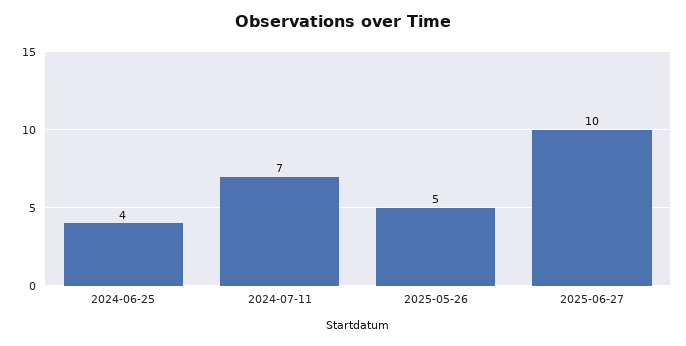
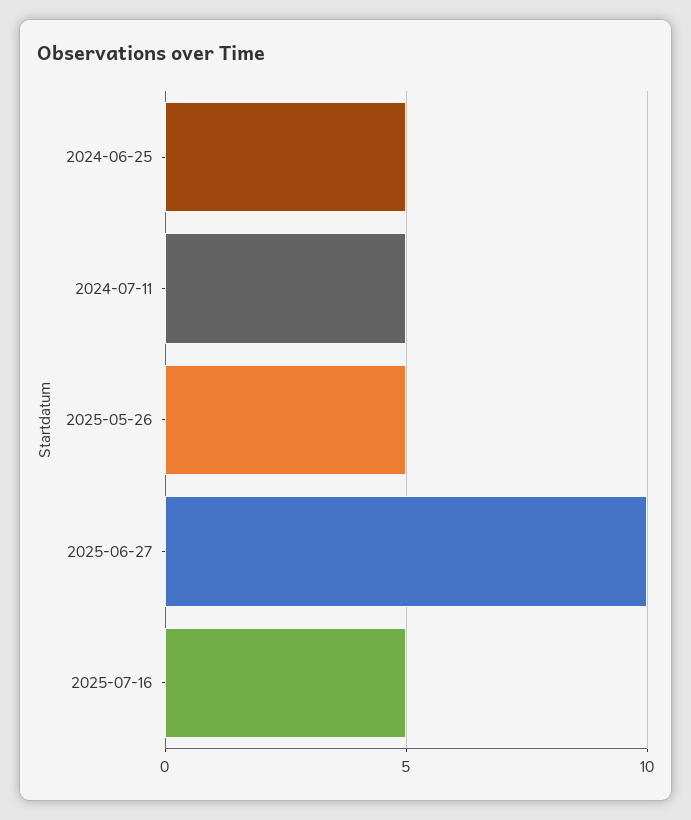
2024-06-25: 4 -> 5
2024-07-11: 7 -> 5
2025-07-16: none -> 5

